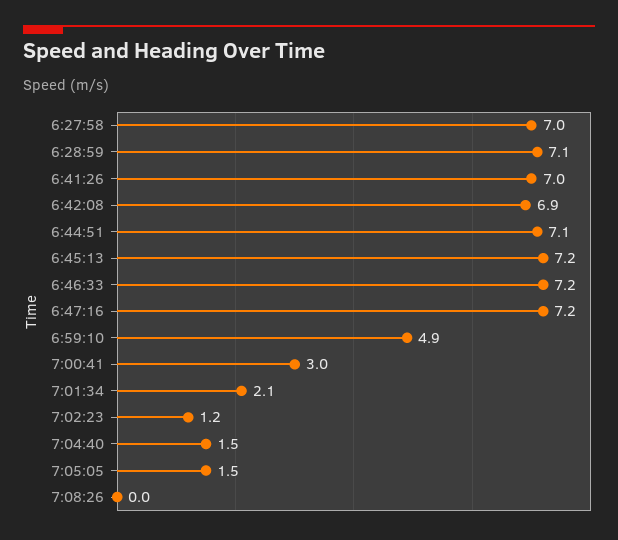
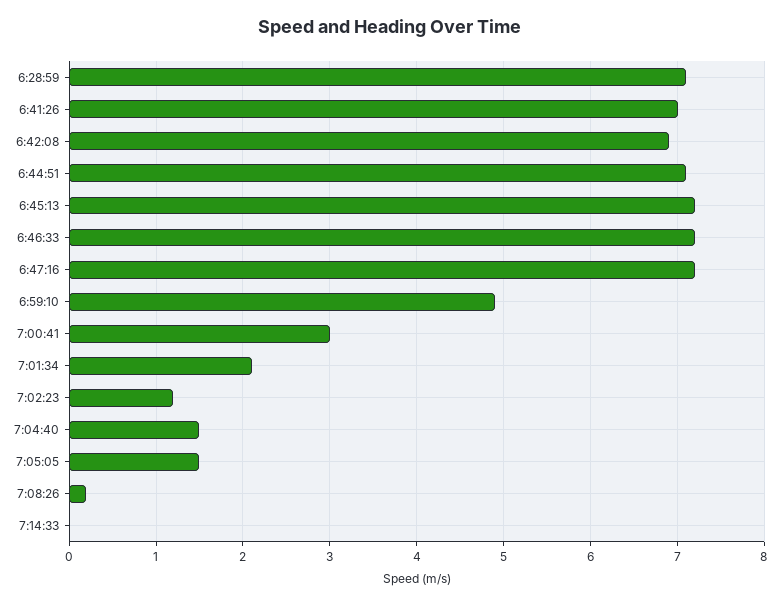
6:27:58: 7 -> none
7:08:26: 0 -> 0.2
7:14:33: none -> 0

